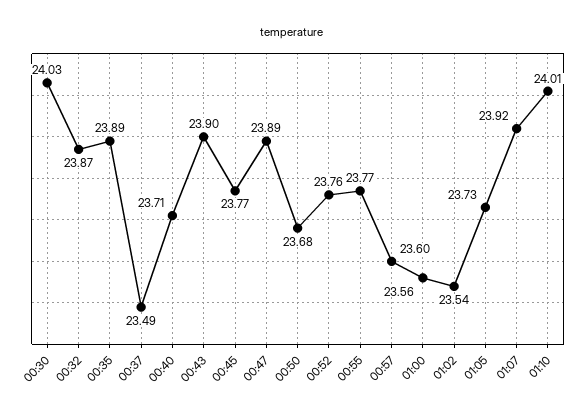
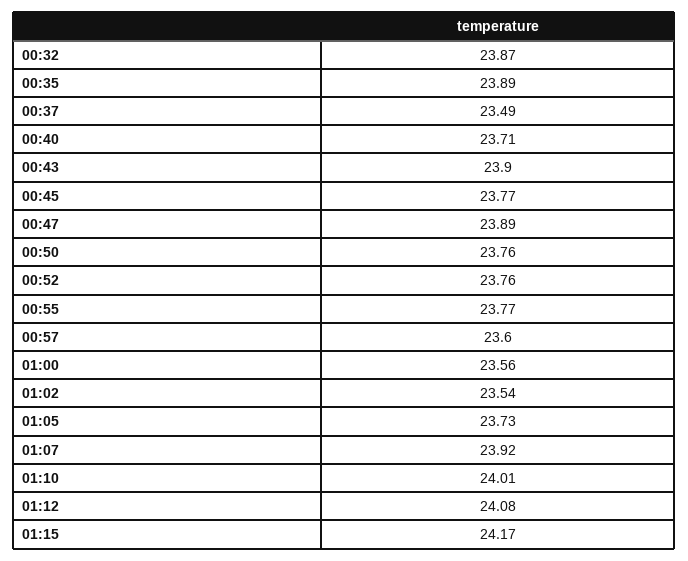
00:30: 24.03 -> none
00:50: 23.68 -> 23.76
01:12: none -> 24.08
01:15: none -> 24.17

